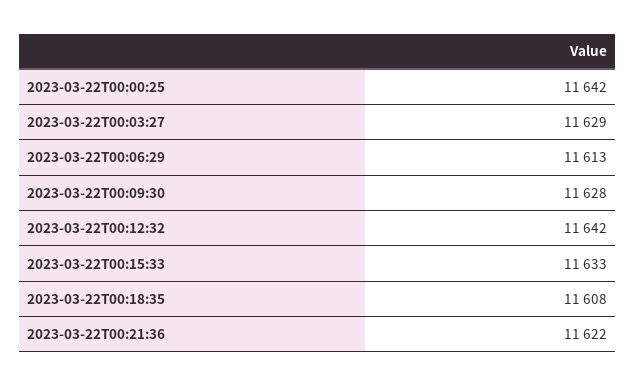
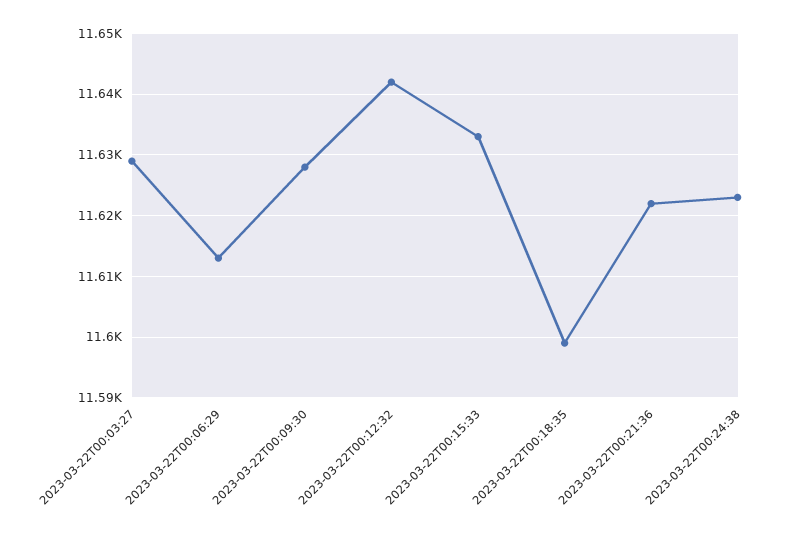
2023-03-22T00:00:25: 11642 -> none
2023-03-22T00:18:35: 11608 -> 11599
2023-03-22T00:24:38: none -> 11623

